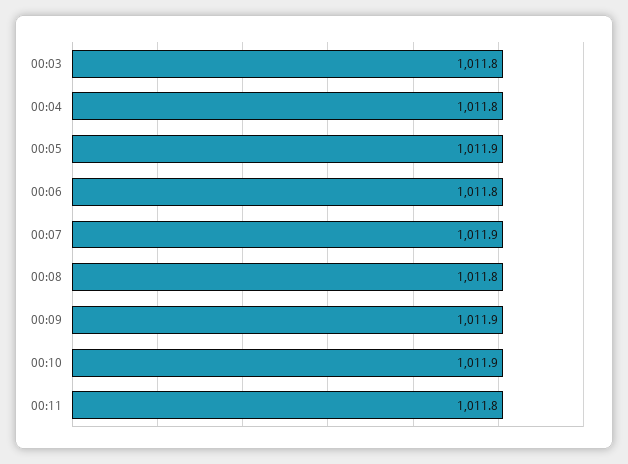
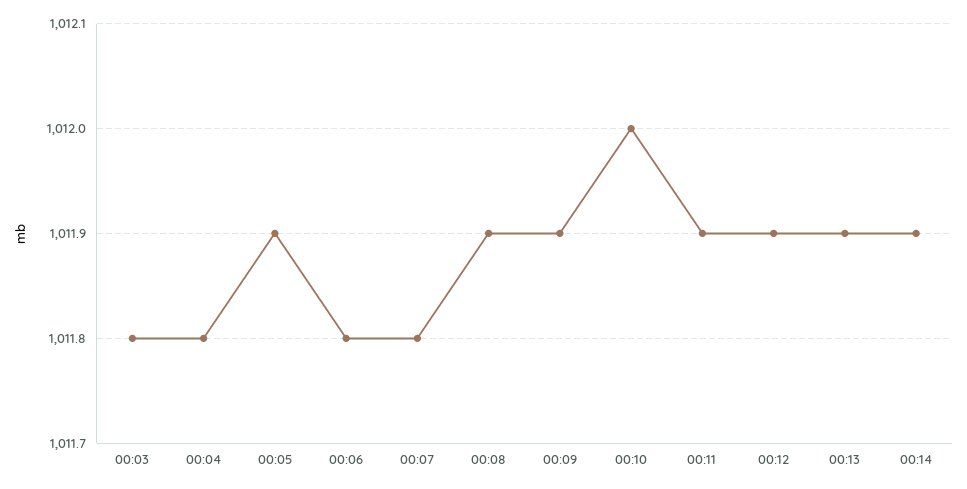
00:07: 1011.9 -> 1011.8
00:08: 1011.8 -> 1011.9
00:10: 1011.9 -> 1012
00:11: 1011.8 -> 1011.9
00:12: none -> 1011.9
00:13: none -> 1011.9
00:14: none -> 1011.9

